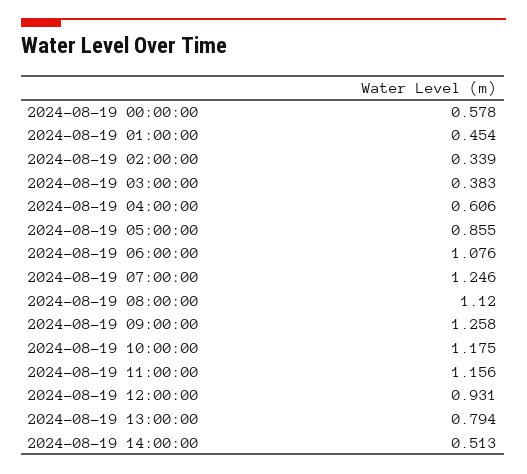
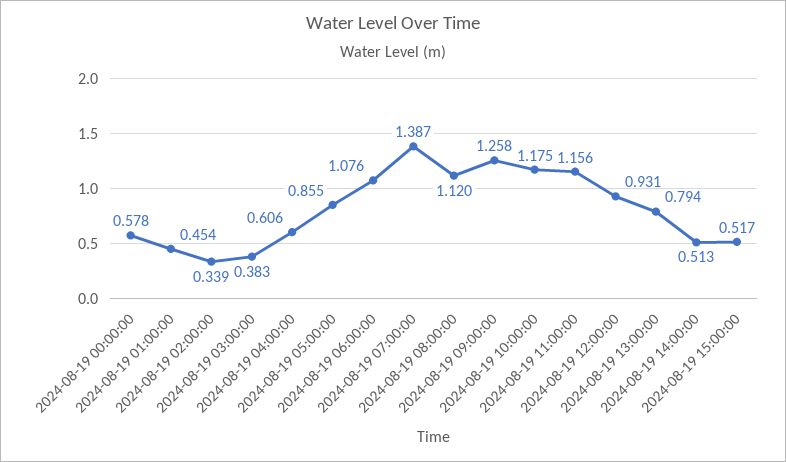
2024-08-19 07:00:00: 1.246 -> 1.387
2024-08-19 15:00:00: none -> 0.517

